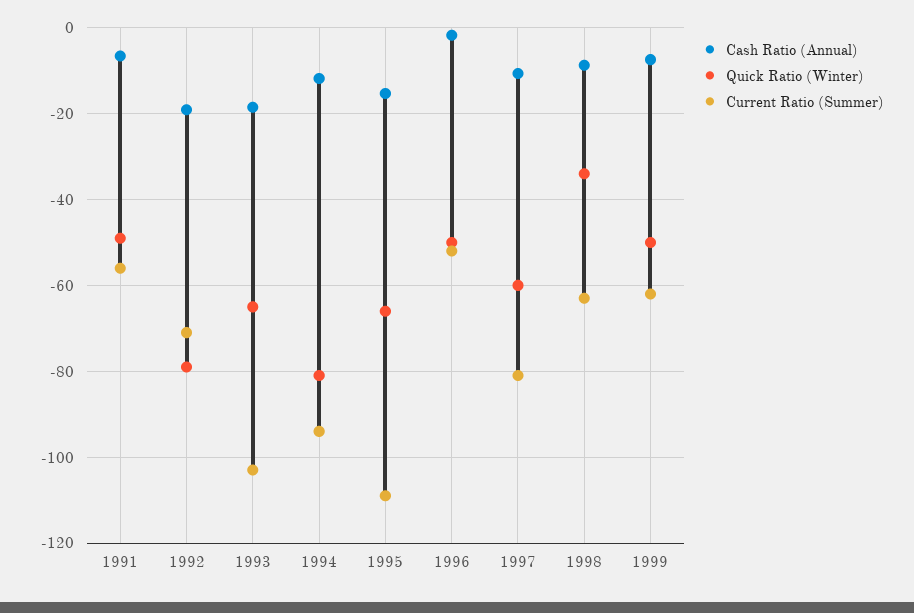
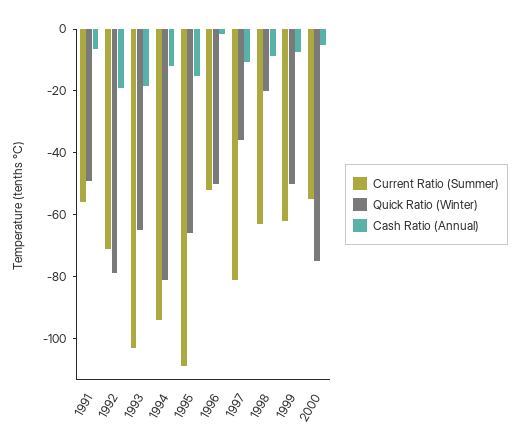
Quick Ratio (Winter), 1997: -60 -> -35
Quick Ratio (Winter), 1998: -34 -> -20
Current Ratio (Summer), 2000: none -> -55
Quick Ratio (Winter), 2000: none -> -75
Cash Ratio (Annual), 2000: none -> -5

